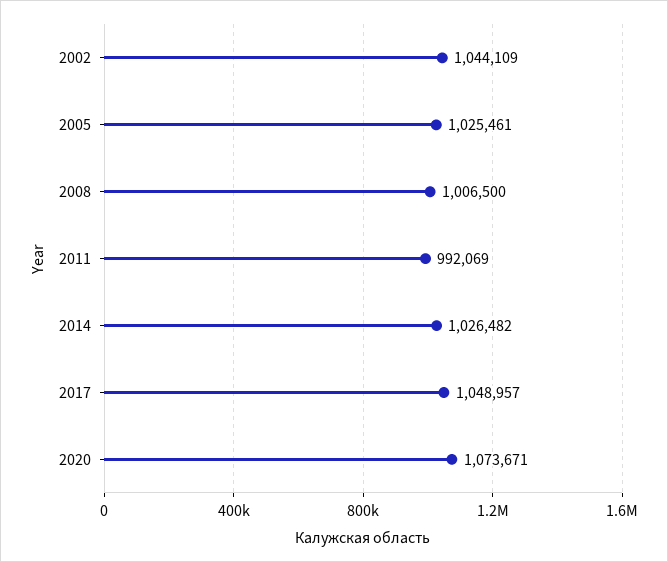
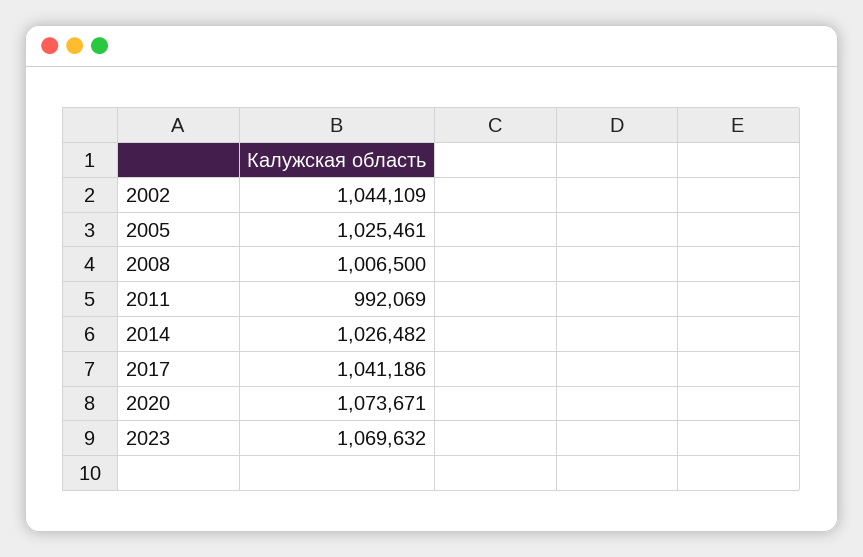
2017: 1048957 -> 1041186
2023: none -> 1069632

